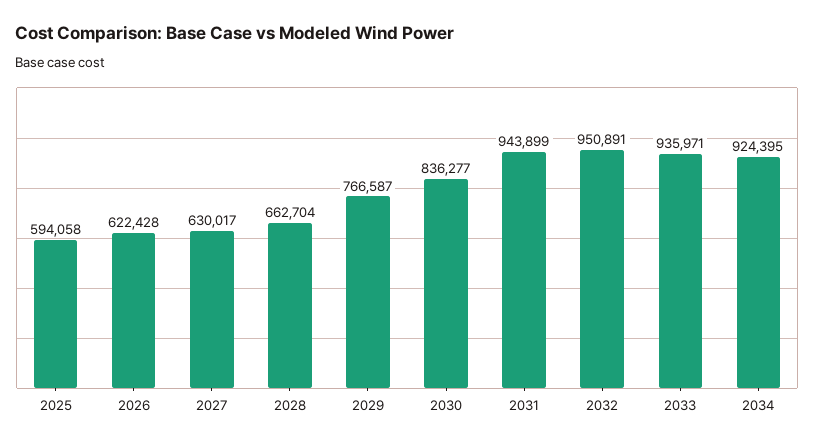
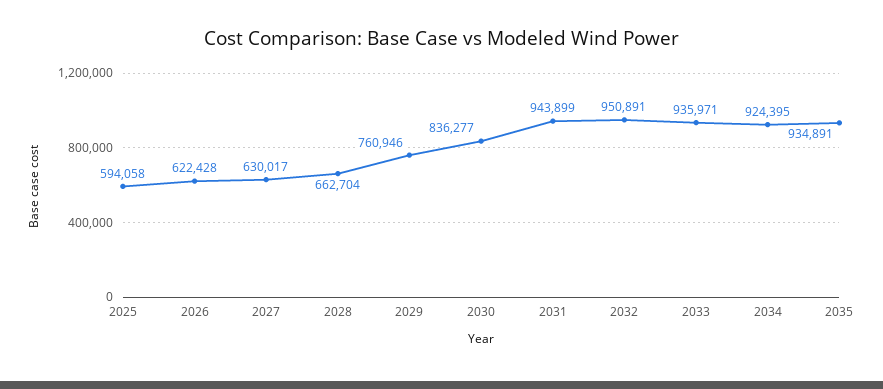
2029: 766587 -> 760946
2035: none -> 934891

